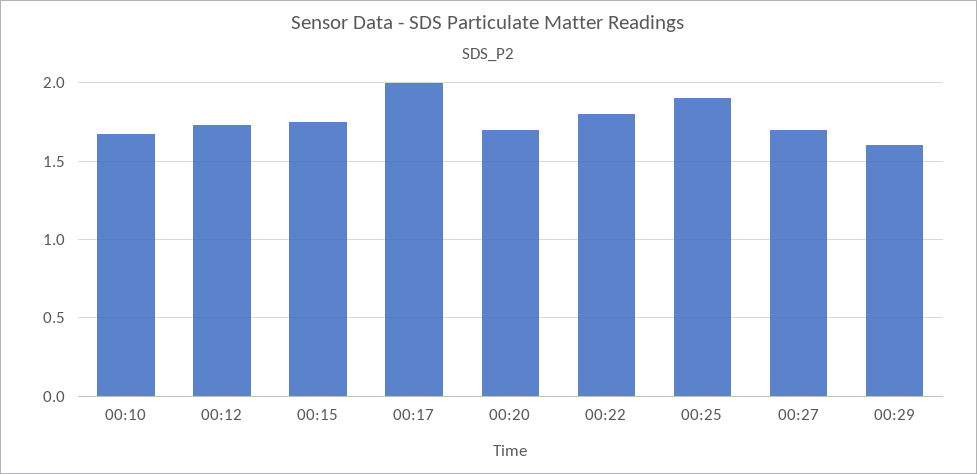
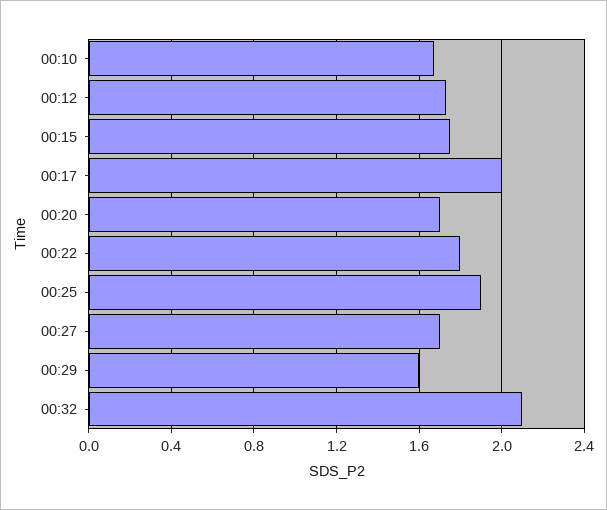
00:32: none -> 2.1

